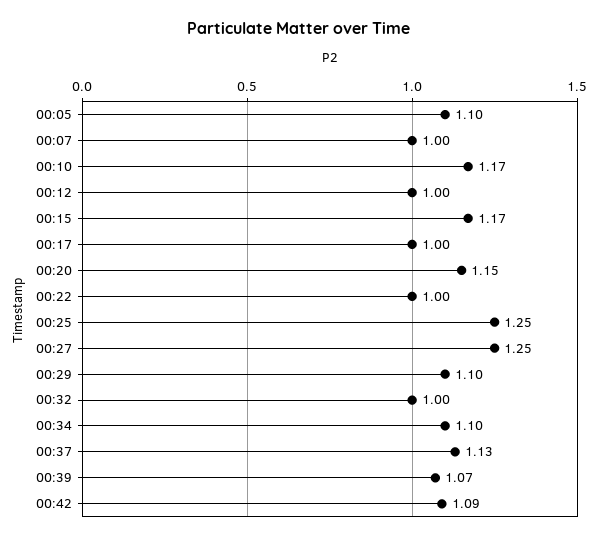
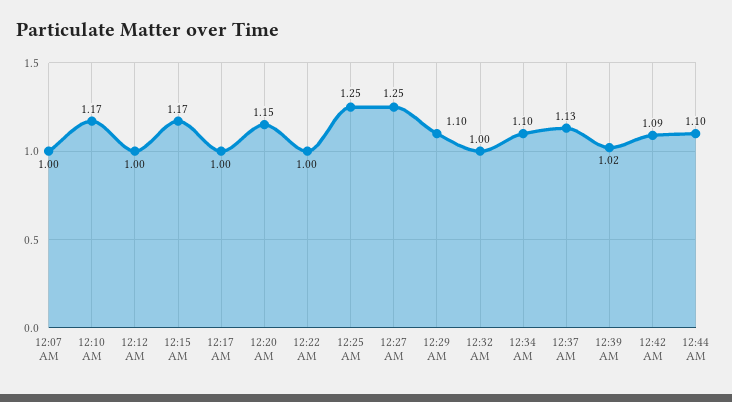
00:05: 1.1 -> none
00:39: 1.07 -> 1.02
12:44 AM: none -> 1.1

